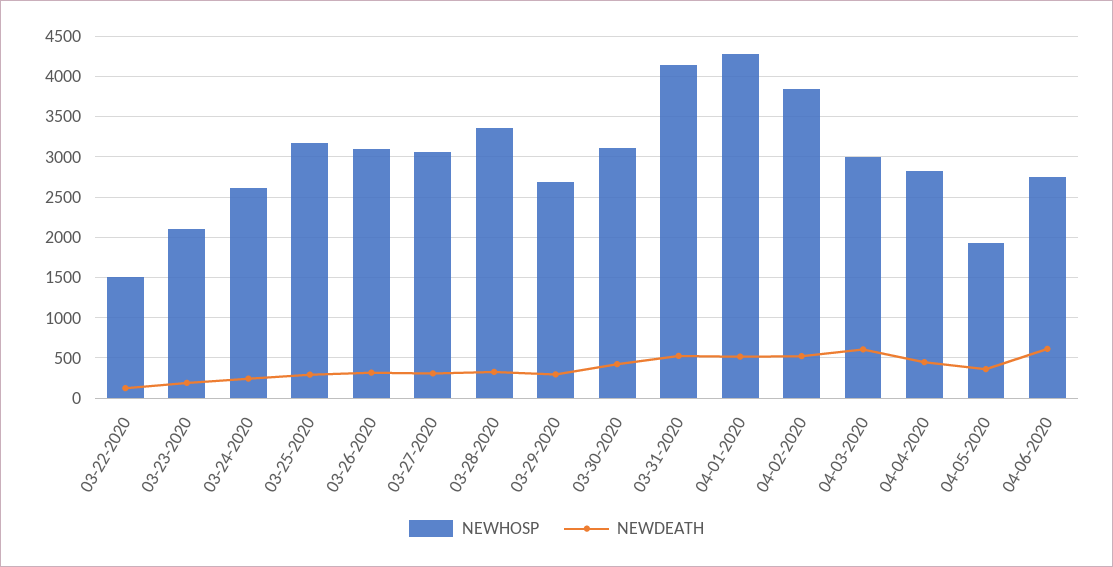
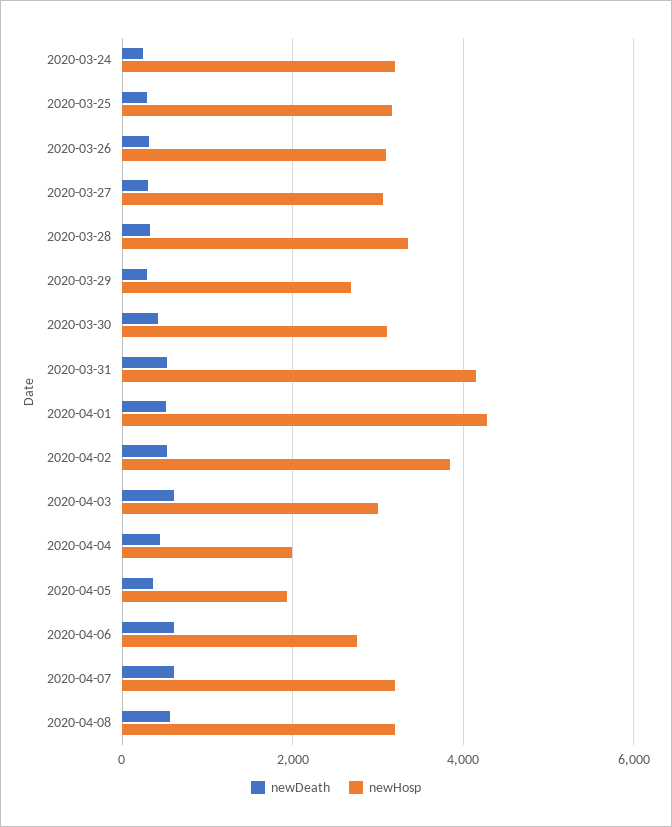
NEWHOSP, 03-22-2020: 1500 -> none
NEWDEATH, 03-22-2020: 100 -> none
NEWHOSP, 03-23-2020: 2100 -> none
NEWDEATH, 03-23-2020: 200 -> none
NEWHOSP, 03-24-2020: 2600 -> 3200
NEWHOSP, 04-04-2020: 2800 -> 2000
NEWDEATH, 2020-04-07: none -> 600
NEWHOSP, 2020-04-07: none -> 3200
NEWDEATH, 2020-04-08: none -> 600
NEWHOSP, 2020-04-08: none -> 3200

